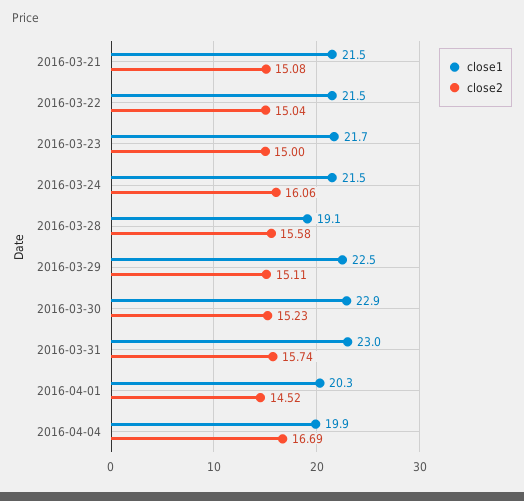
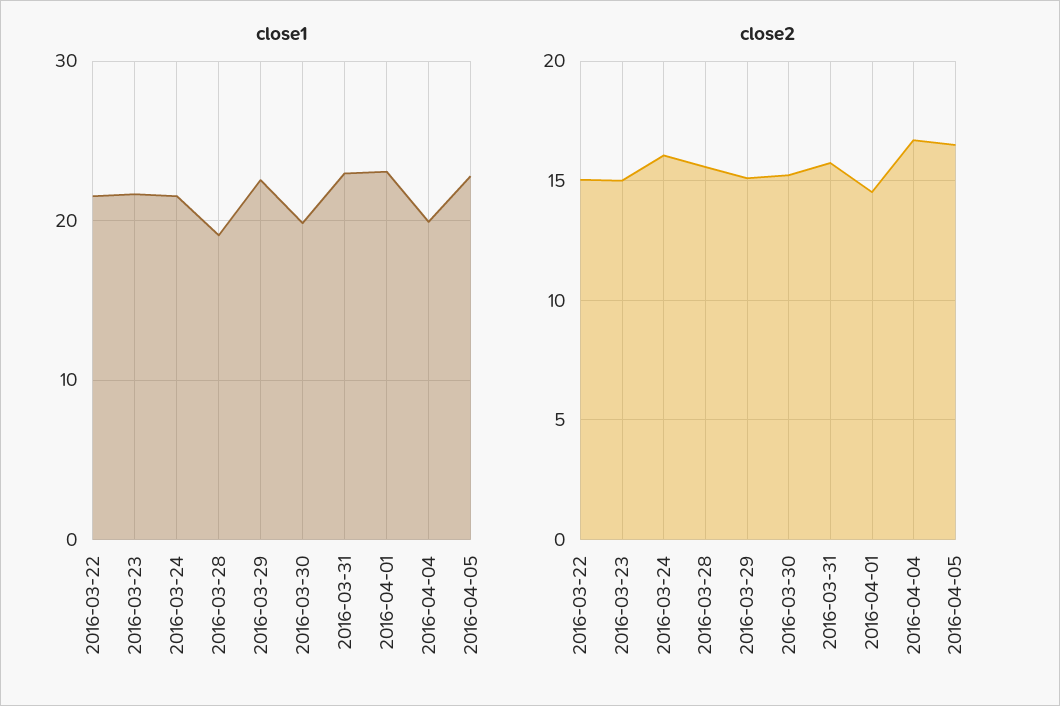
close1, 2016-03-21: 21.5 -> none
close2, 2016-03-21: 15.08 -> none
close1, 2016-03-30: 22.9 -> 20
close1, 2016-04-01: 20.3 -> 23
close1, 2016-04-05: none -> 23
close2, 2016-04-05: none -> 16.5

